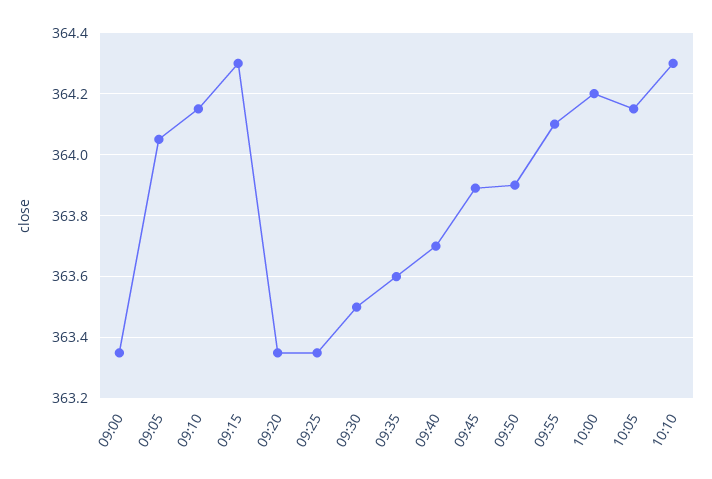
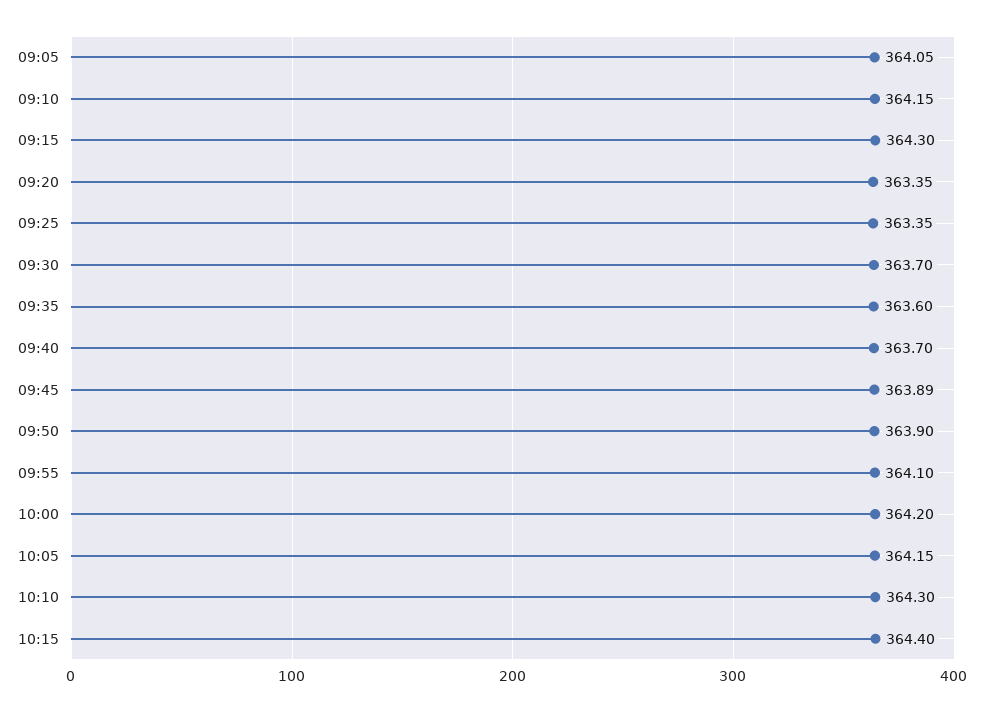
09:00: 363.35 -> none
09:30: 363.5 -> 363.7
10:15: none -> 364.4

